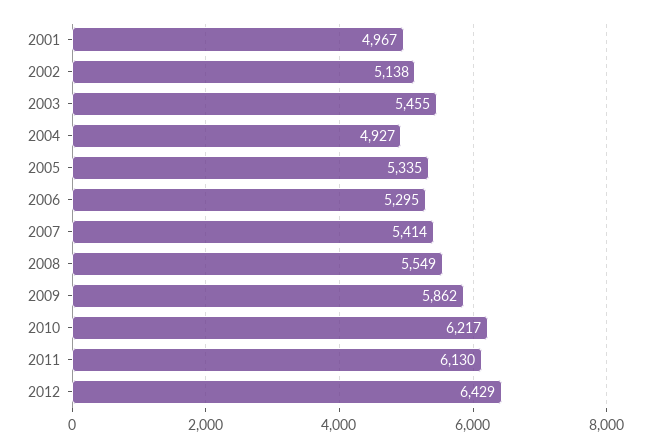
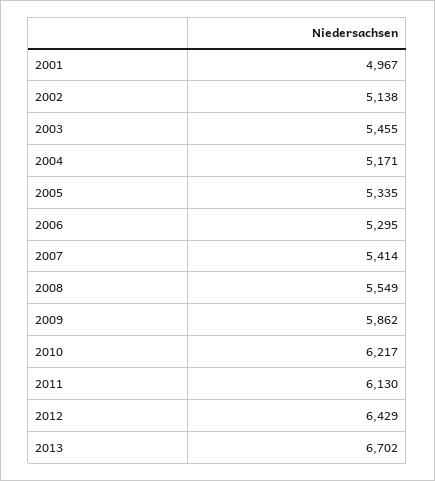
2004: 4927 -> 5171
2013: none -> 6702

